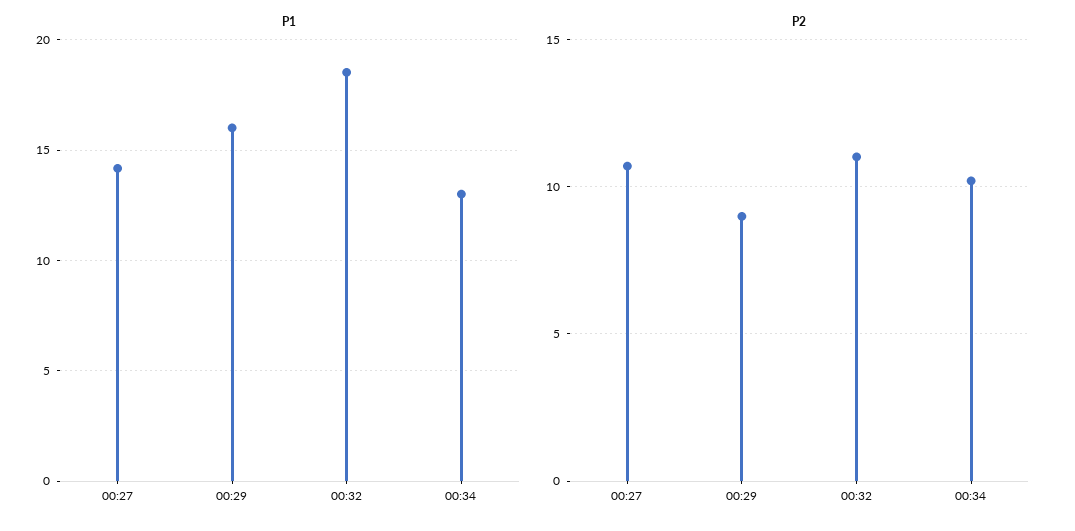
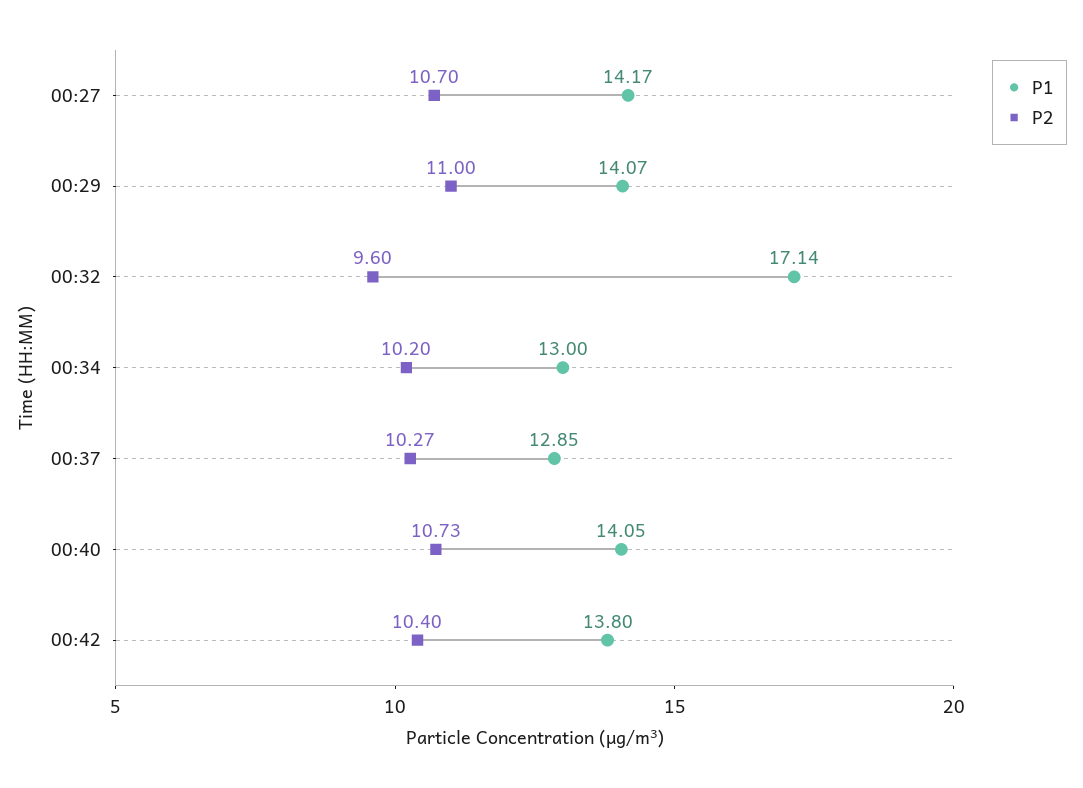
P1, 00:29: 16 -> 14.07
P1, 00:32: 18.5 -> 17.14
P2, 00:29: 9 -> 11
P2, 00:32: 11 -> 9.6
P1, 00:37: none -> 12.85
P2, 00:37: none -> 10.27
P1, 00:40: none -> 14.05
P2, 00:40: none -> 10.73
P1, 00:42: none -> 13.8
P2, 00:42: none -> 10.4

